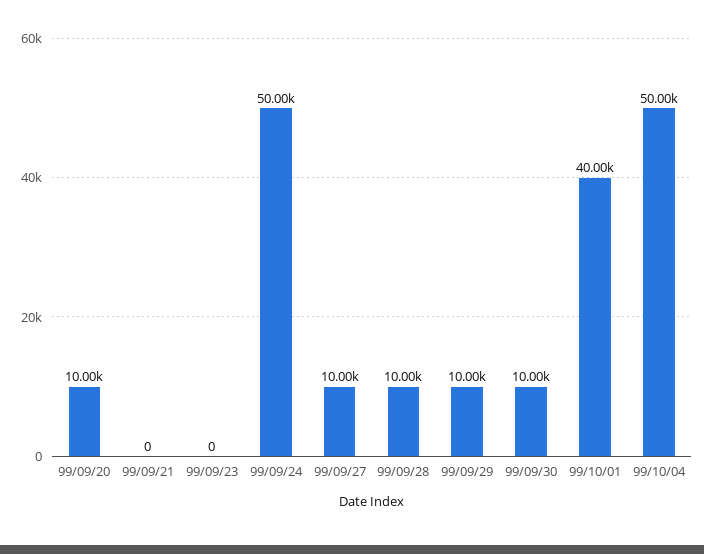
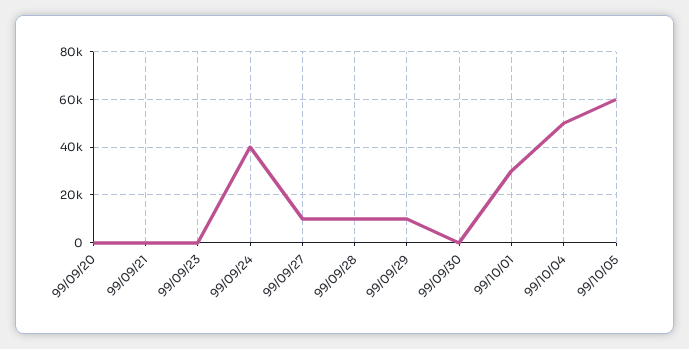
99/09/20: 10000 -> 0
99/09/24: 50000 -> 40000
99/09/30: 10000 -> 0
99/10/01: 40000 -> 30000
99/10/05: none -> 60000

